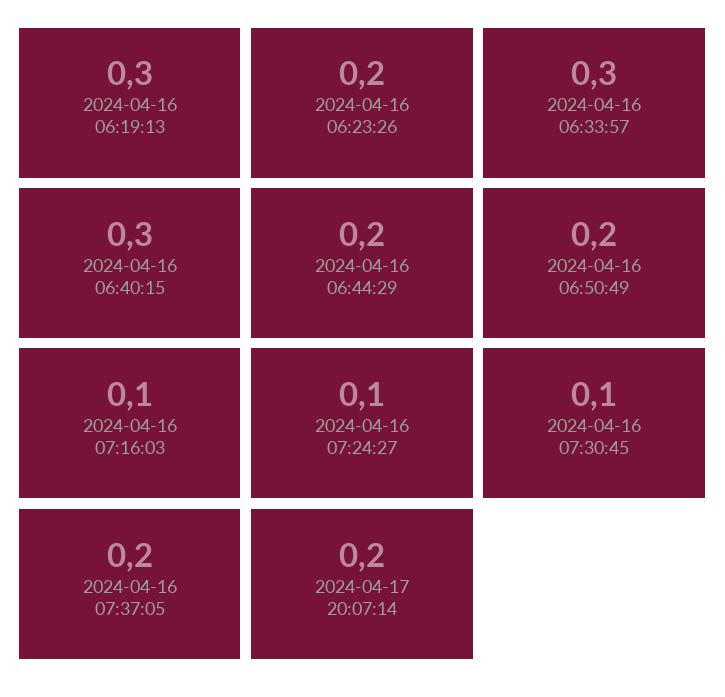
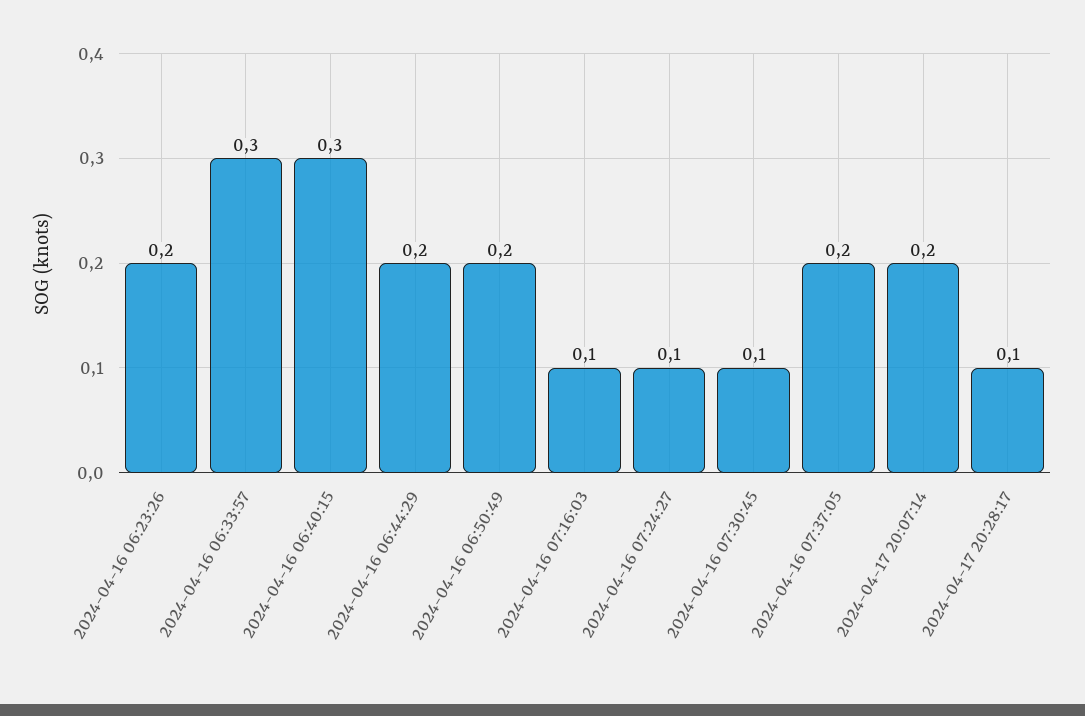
2024-04-16 06:19:13: 0.3 -> none
2024-04-17 20:28:17: none -> 0.1

